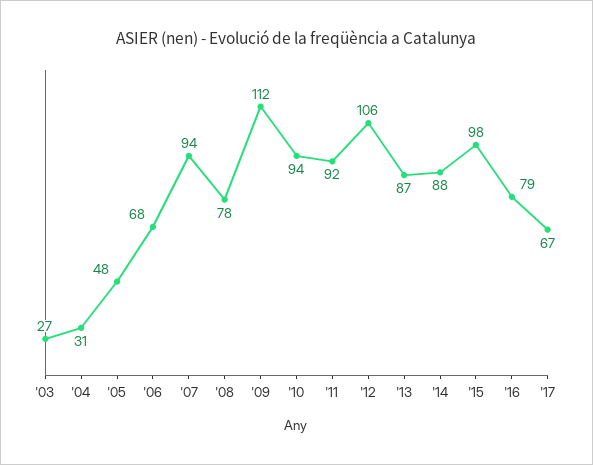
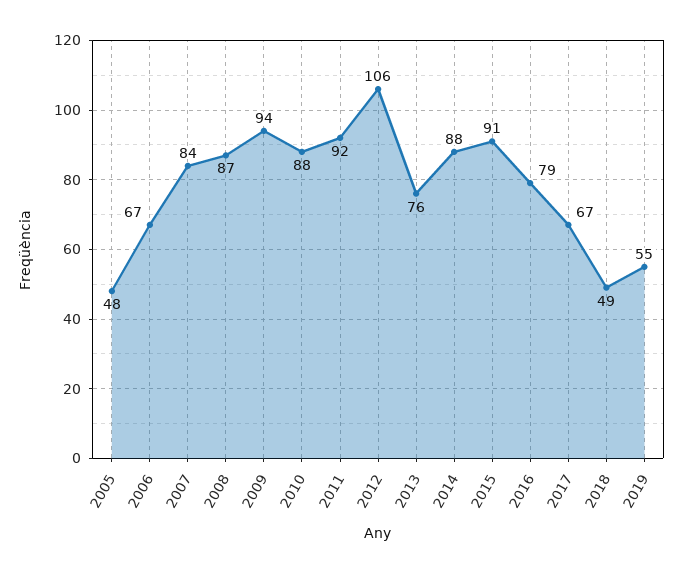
'03: 27 -> none
'04: 31 -> none
'06: 68 -> 67
'07: 94 -> 84
'08: 78 -> 87
'09: 112 -> 94
'10: 94 -> 88
'13: 87 -> 76
'15: 98 -> 91
2018: none -> 49
2019: none -> 55

